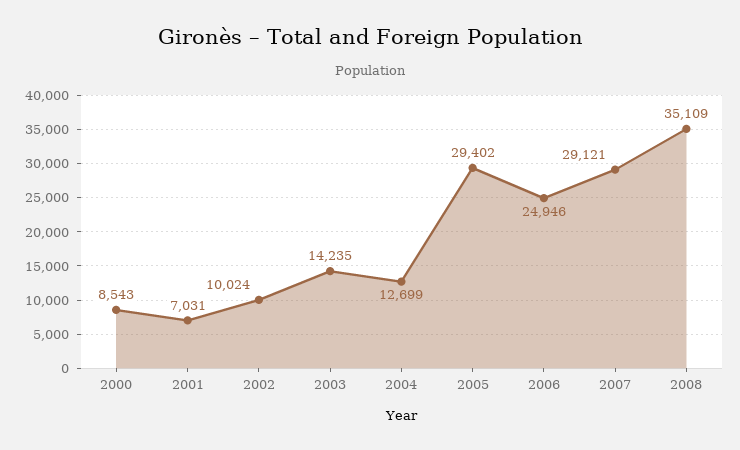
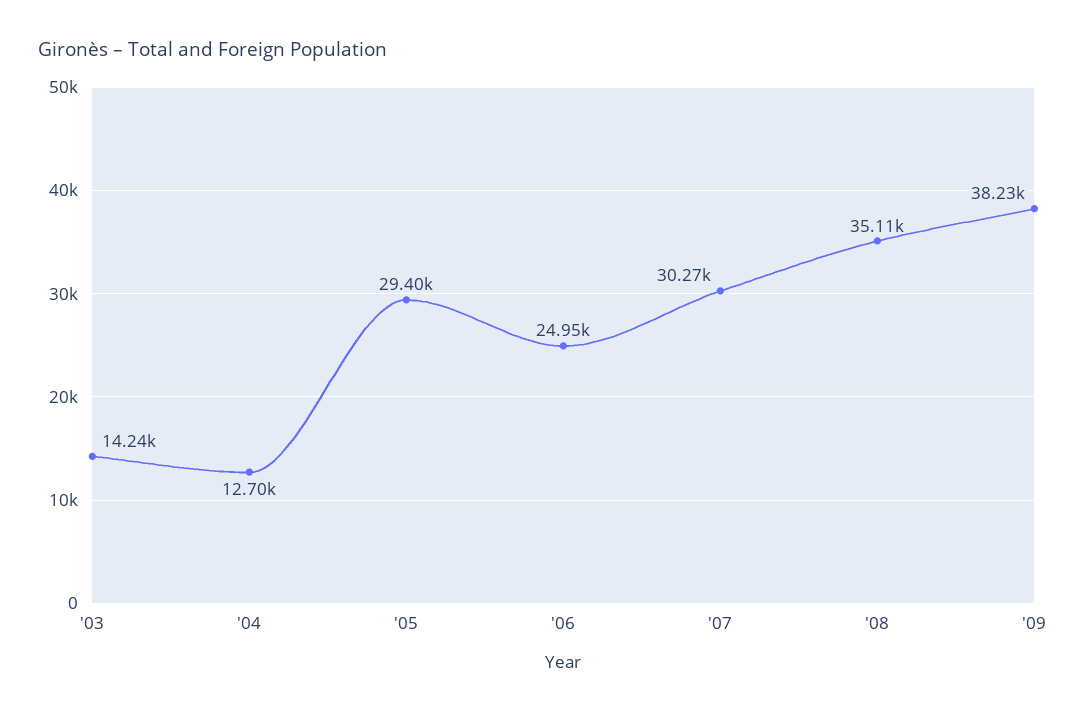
2000: 8543 -> none
2001: 7031 -> none
2002: 10024 -> none
2007: 29121 -> 30270
'09: none -> 38230

